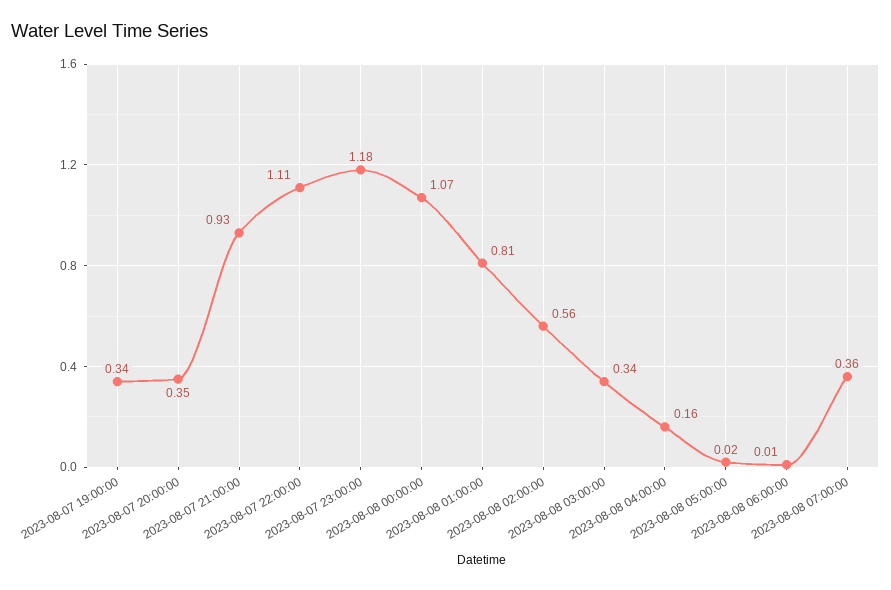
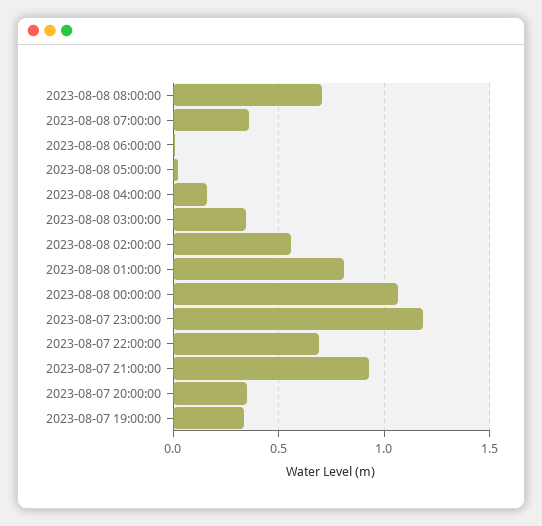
2023-08-07 22:00:00: 1.11 -> 0.7
2023-08-08 08:00:00: none -> 0.7

